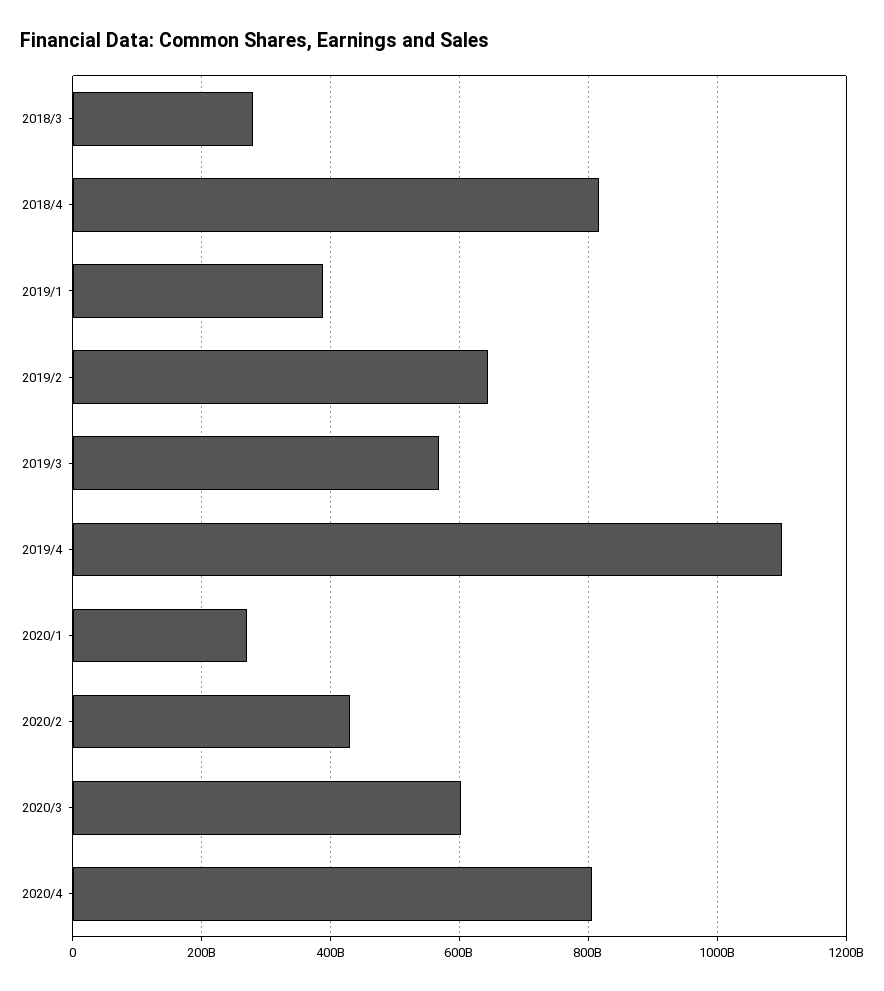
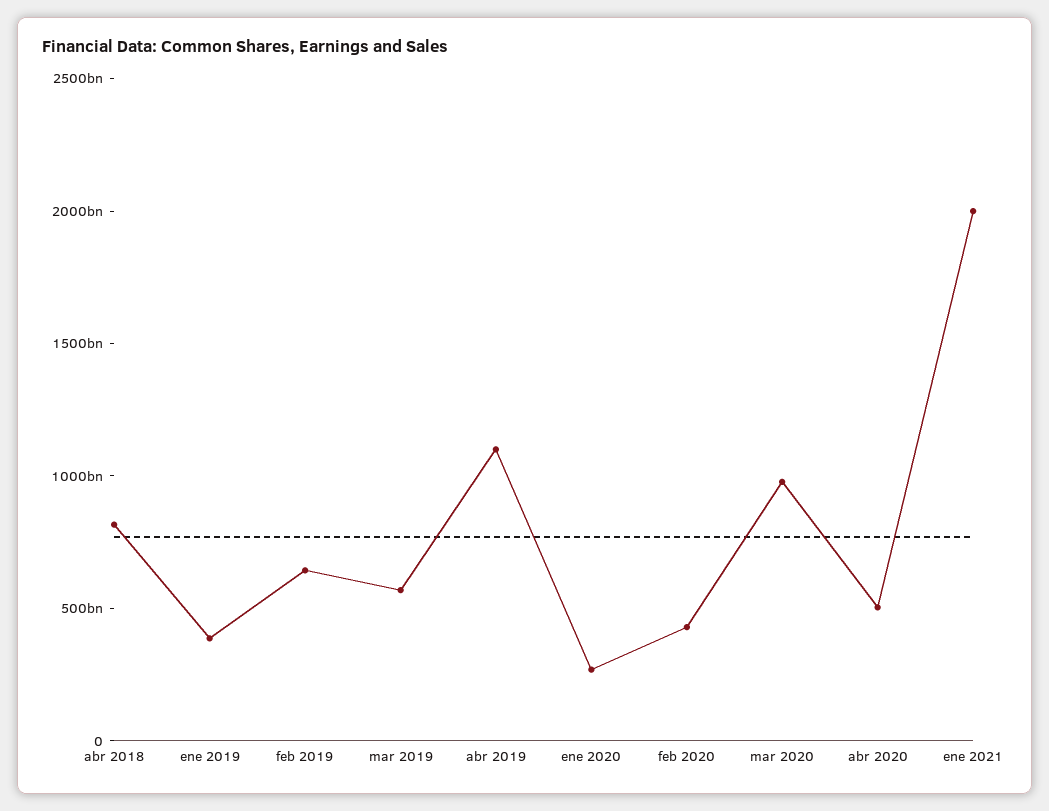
2018/3: 280000000000 -> none
2020/3: 600000000000 -> 1000000000000
2020/4: 800000000000 -> 500000000000
ene 2021: none -> 2000000000000

